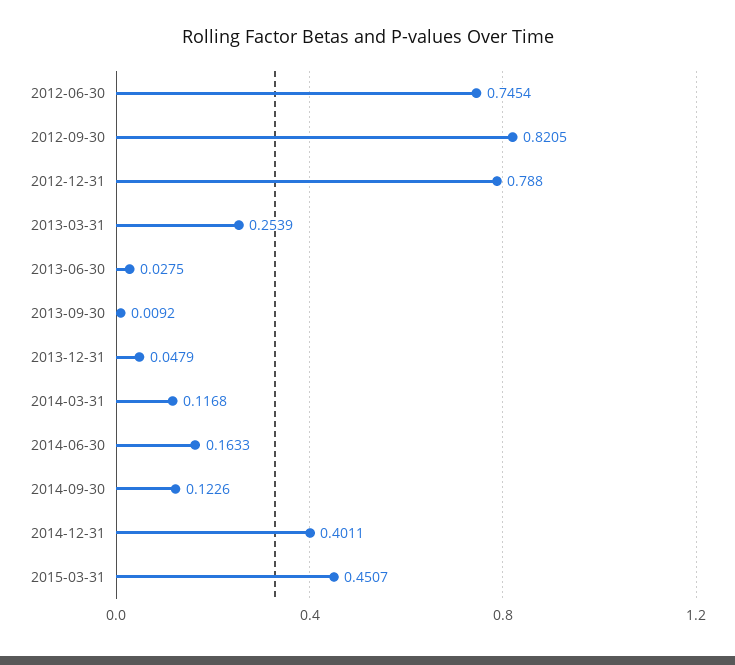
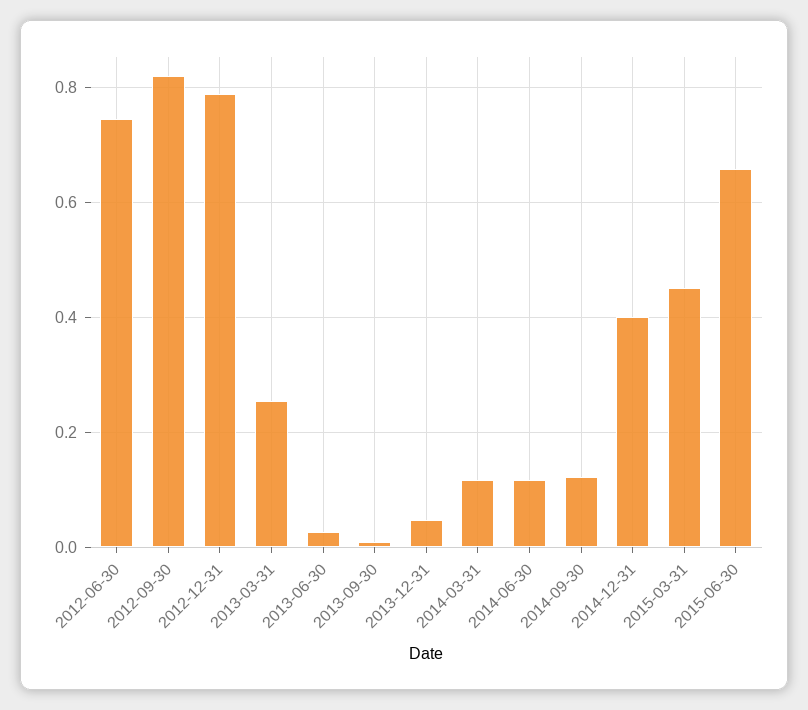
2014-06-30: 0.1633 -> 0.12
2015-06-30: none -> 0.66

